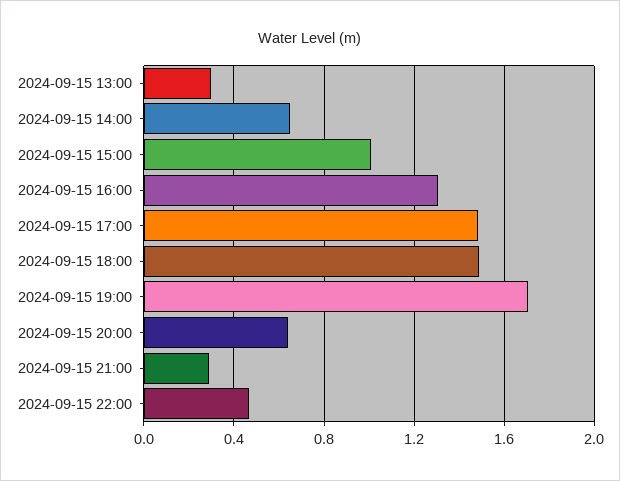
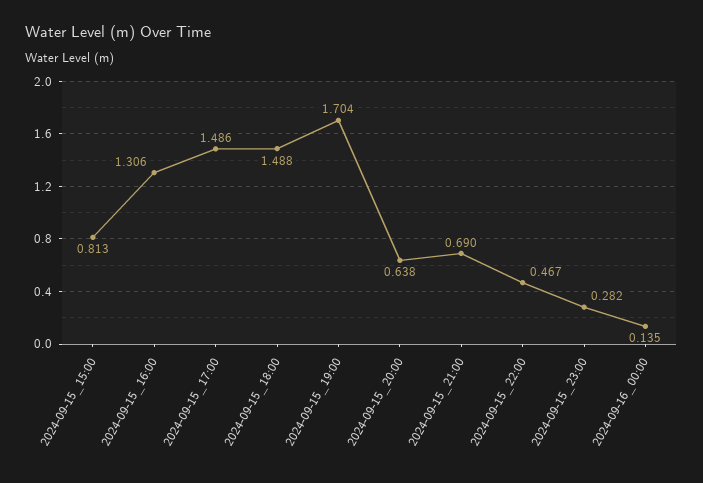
2024-09-15 13:00: 0.3 -> none
2024-09-15 14:00: 0.65 -> none
2024-09-15 15:00: 1 -> 0.813
2024-09-15 21:00: 0.3 -> 0.69
2024-09-15_23:00: none -> 0.282
2024-09-16_00:00: none -> 0.135

